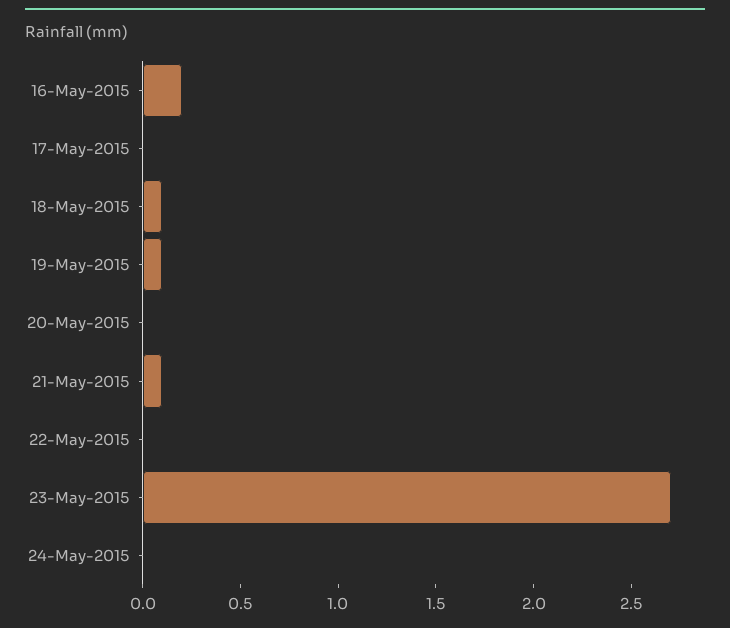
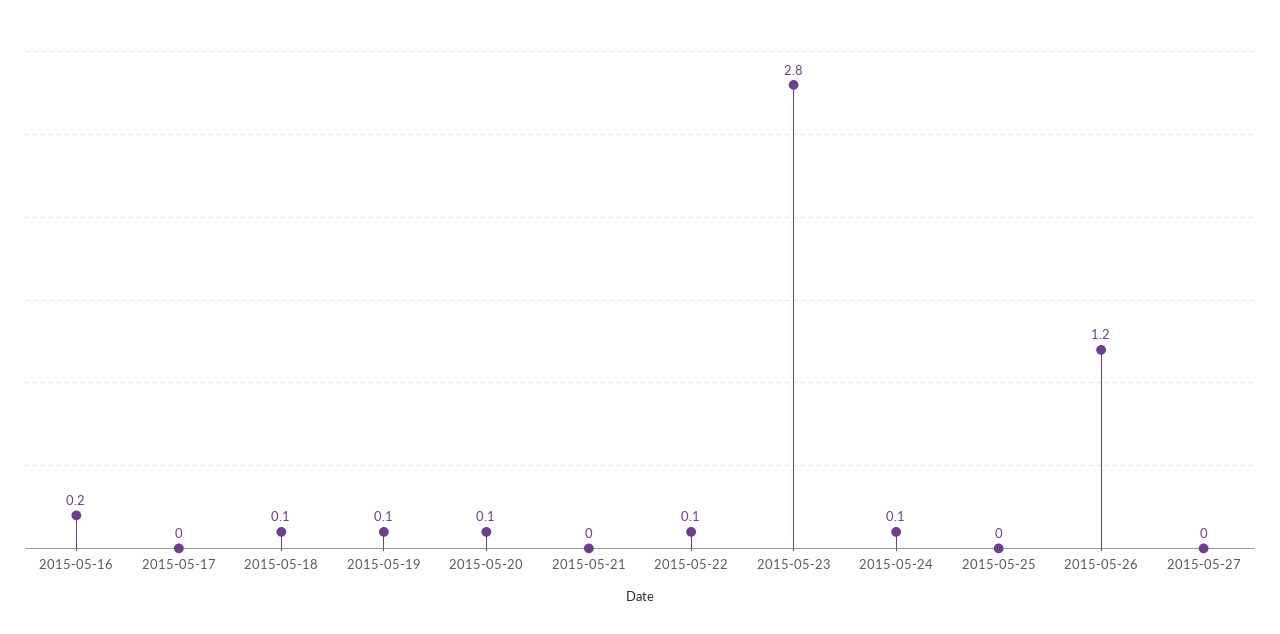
20-May-2015: 0 -> 0.1
21-May-2015: 0.1 -> 0
22-May-2015: 0 -> 0.1
23-May-2015: 2.7 -> 2.8
24-May-2015: 0 -> 0.1
2015-05-25: none -> 0
2015-05-26: none -> 1.2
2015-05-27: none -> 0

